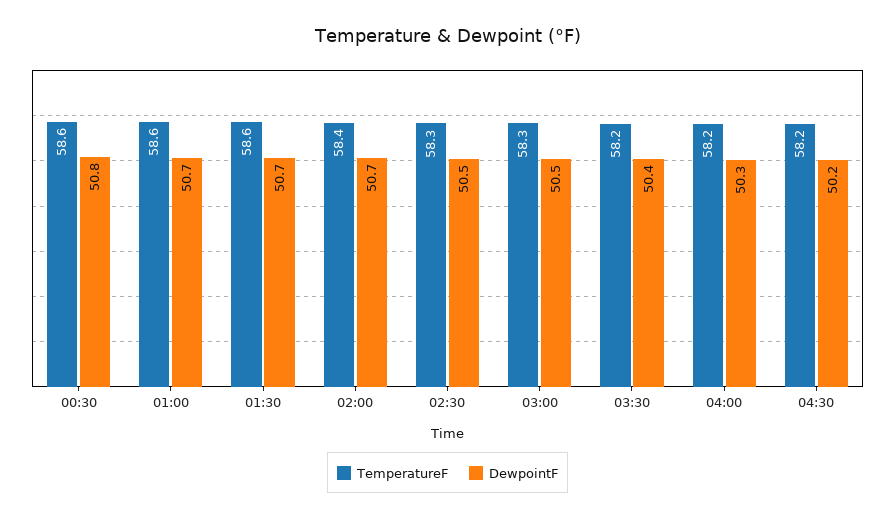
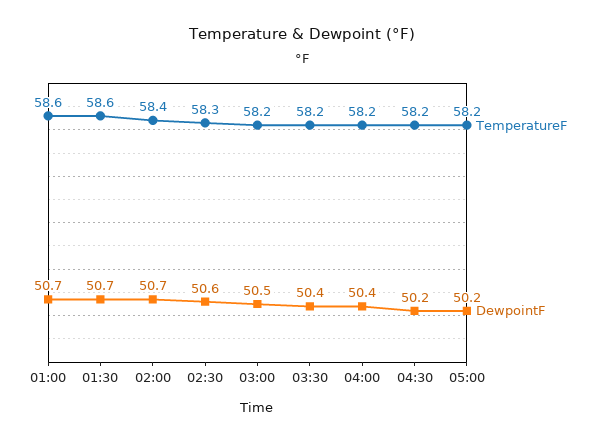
TemperatureF, 00:30: 58.6 -> none
DewpointF, 00:30: 50.8 -> none
DewpointF, 02:30: 50.5 -> 50.6
TemperatureF, 03:00: 58.3 -> 58.2
DewpointF, 04:00: 50.3 -> 50.4
TemperatureF, 05:00: none -> 58.2
DewpointF, 05:00: none -> 50.2

